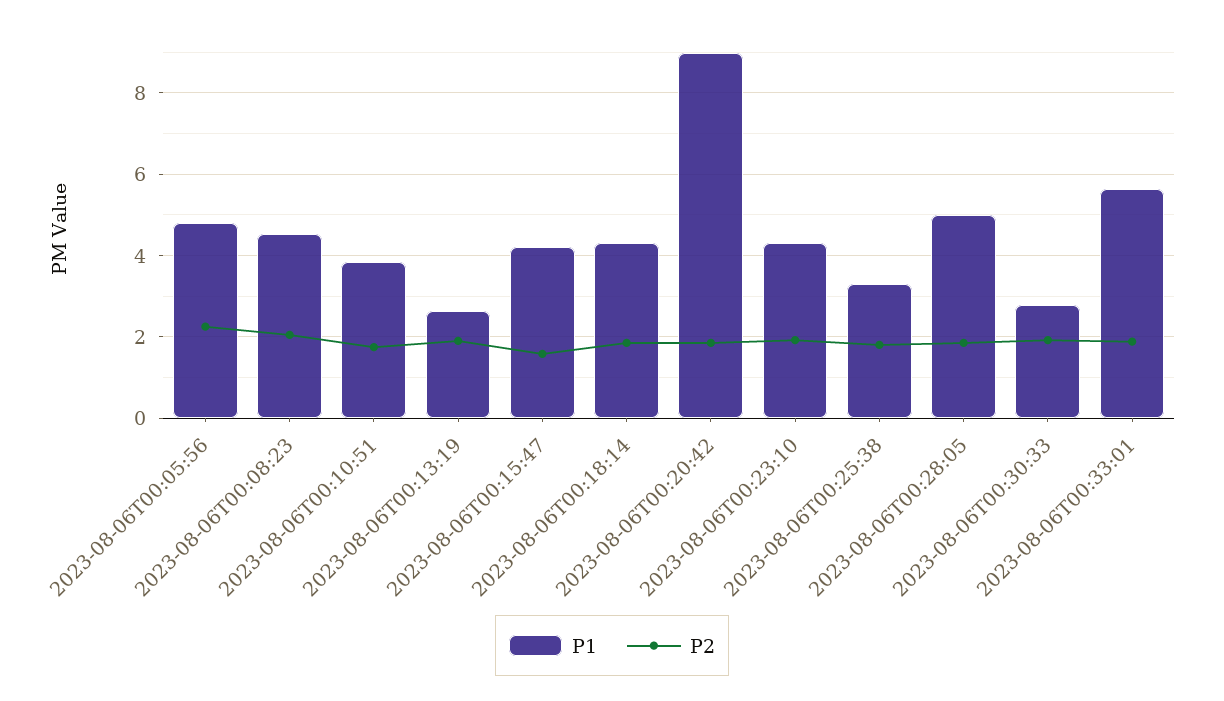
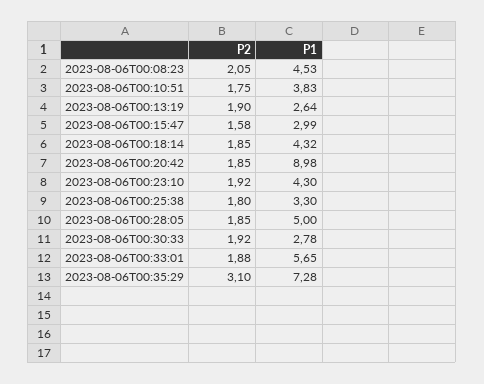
P1, 2023-08-06T00:05:56: 4.8 -> none
P2, 2023-08-06T00:05:56: 2.2 -> none
P1, 2023-08-06T00:15:47: 4.2 -> 2.99
P2, 2023-08-06T00:35:29: none -> 3.1
P1, 2023-08-06T00:35:29: none -> 7.28

